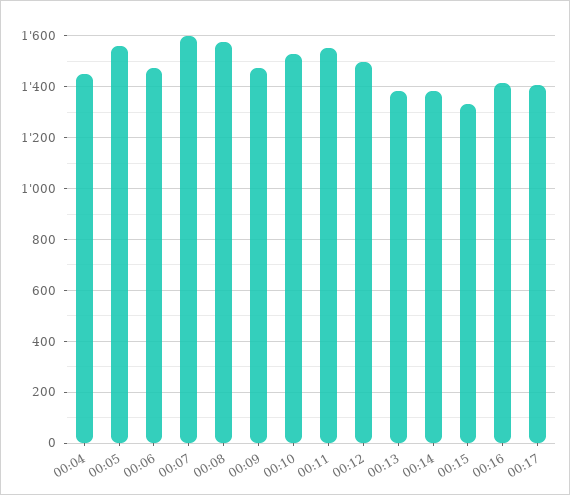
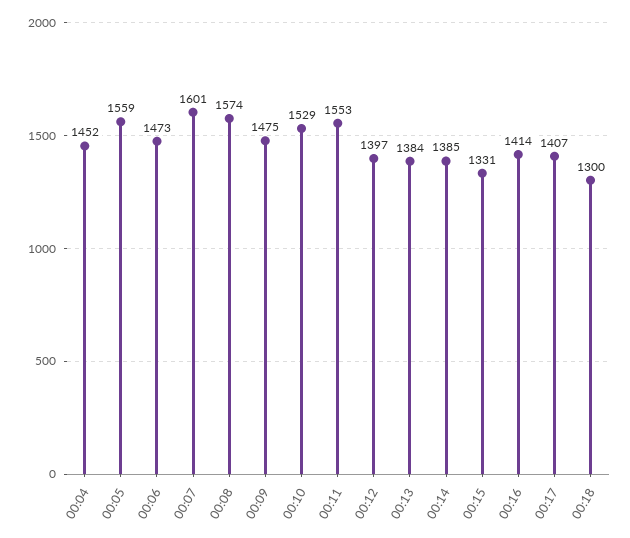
00:12: 1500 -> 1397
00:18: none -> 1300

